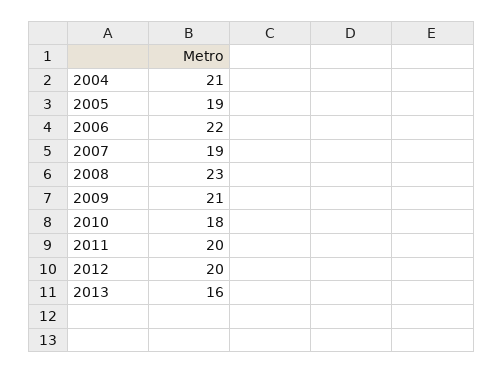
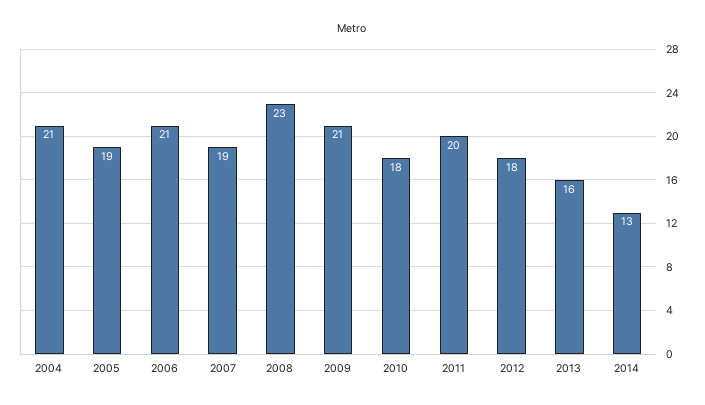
2006: 22 -> 21
2012: 20 -> 18
2014: none -> 13

